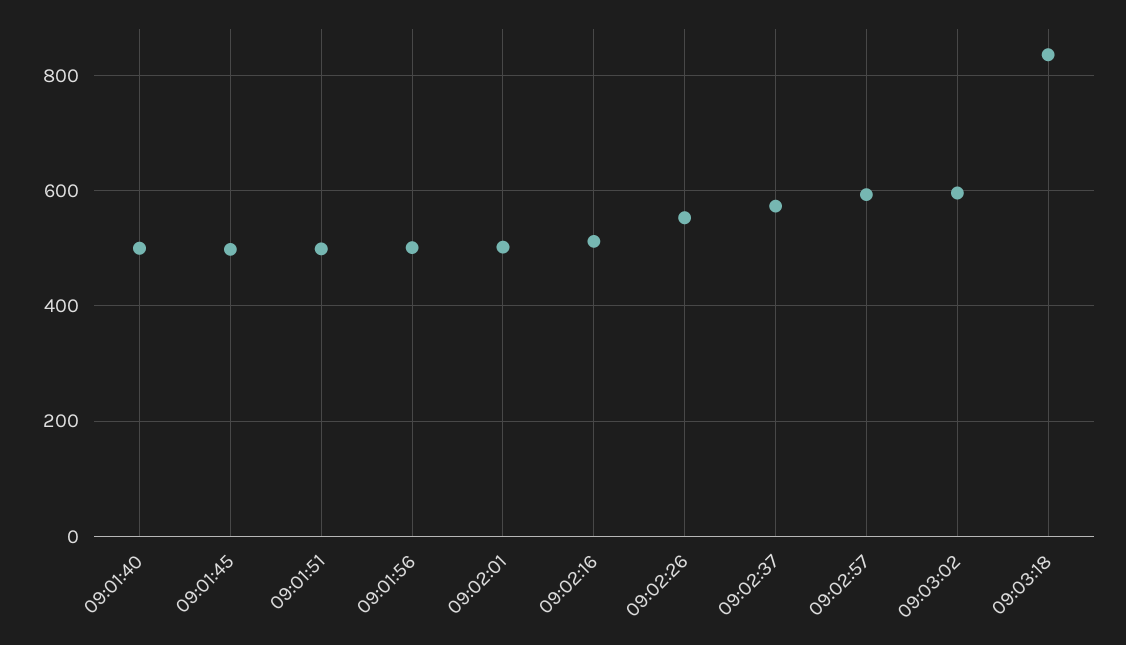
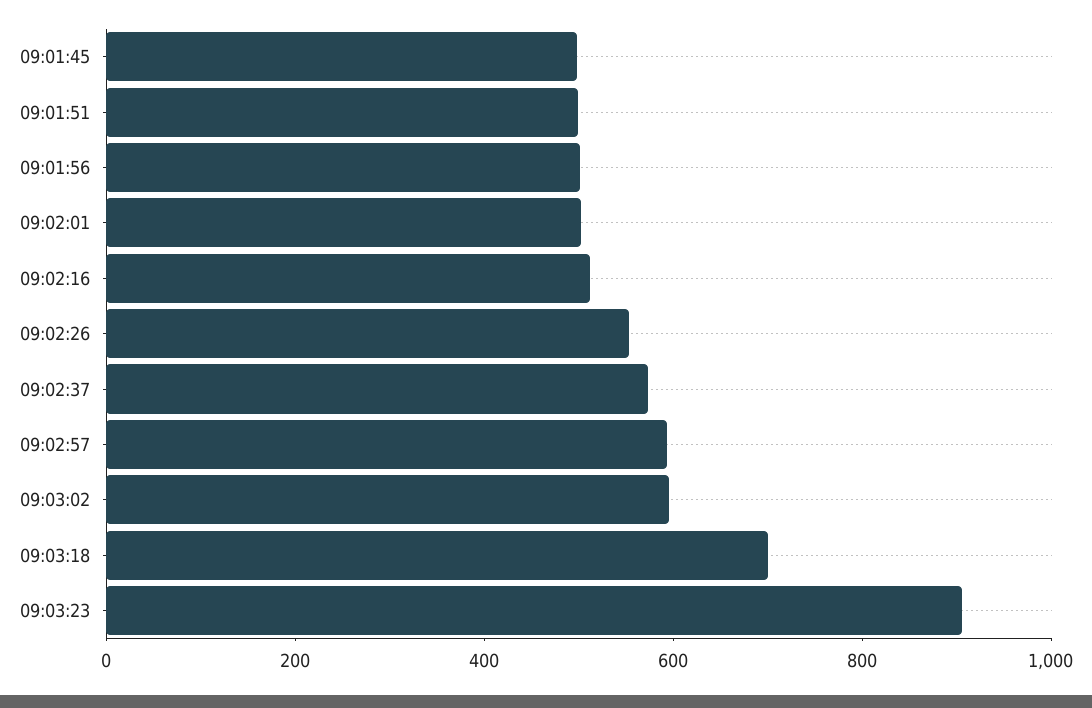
09:01:40: 500 -> none
09:03:18: 840 -> 700
09:03:23: none -> 900

